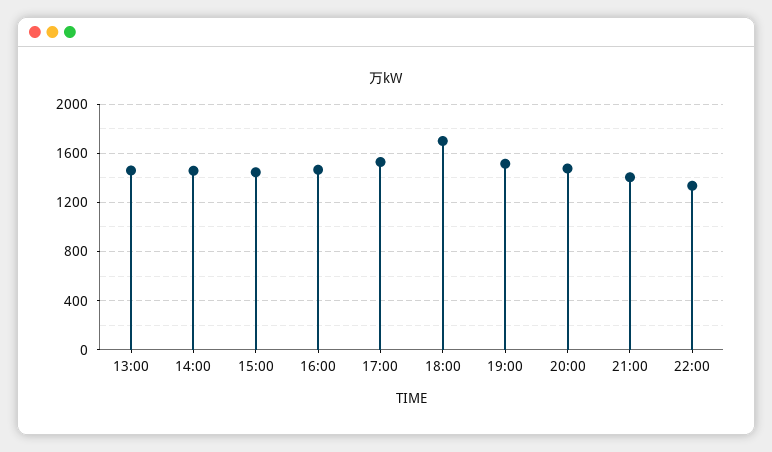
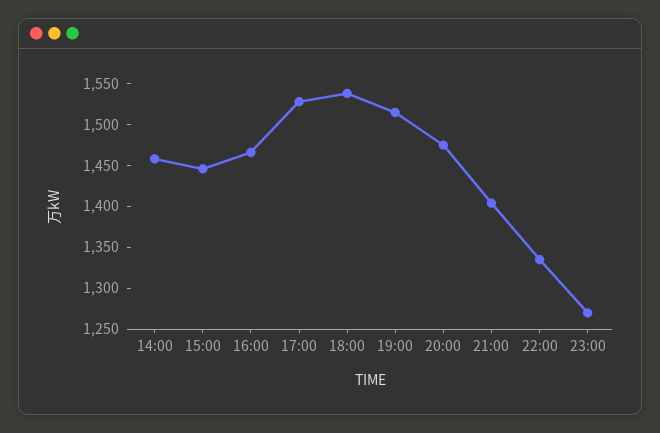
13:00: 1450 -> none
18:00: 1700 -> 1540
23:00: none -> 1270

